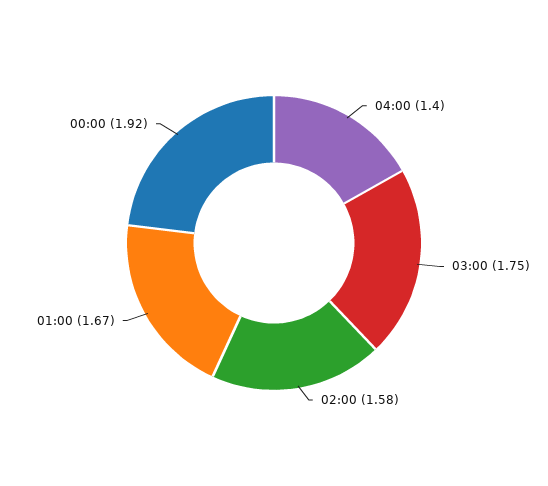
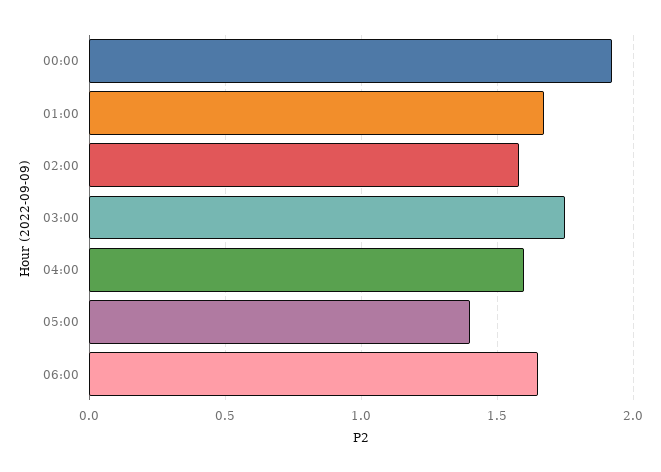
04:00: 1.4 -> 1.6
05:00: none -> 1.4
06:00: none -> 1.65

